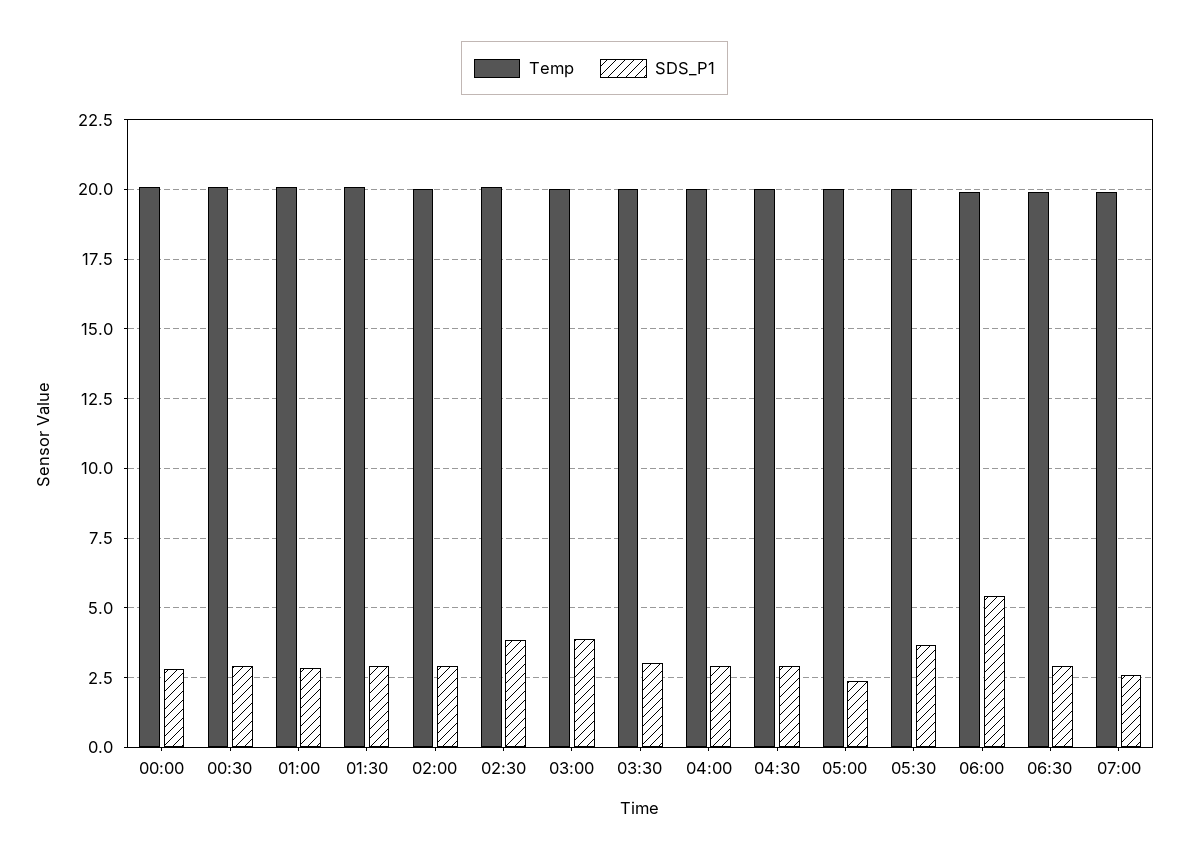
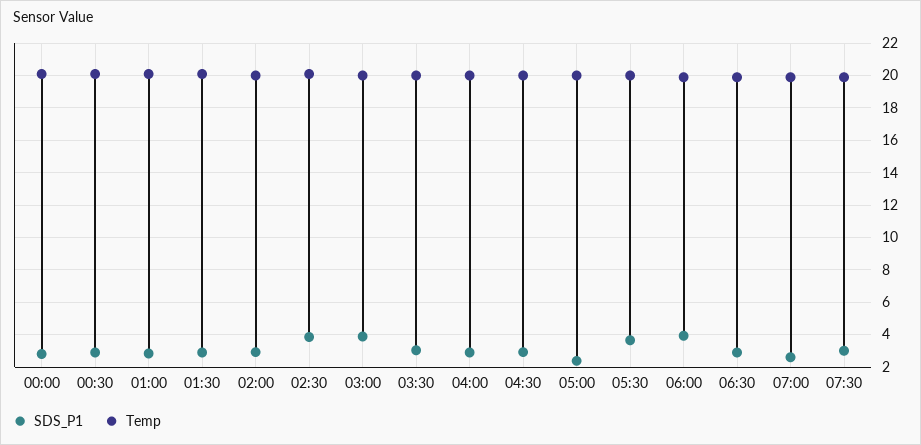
SDS_P1, 06:00: 5.5 -> 4
SDS_P1, 07:30: none -> 3
Temp, 07:30: none -> 20

